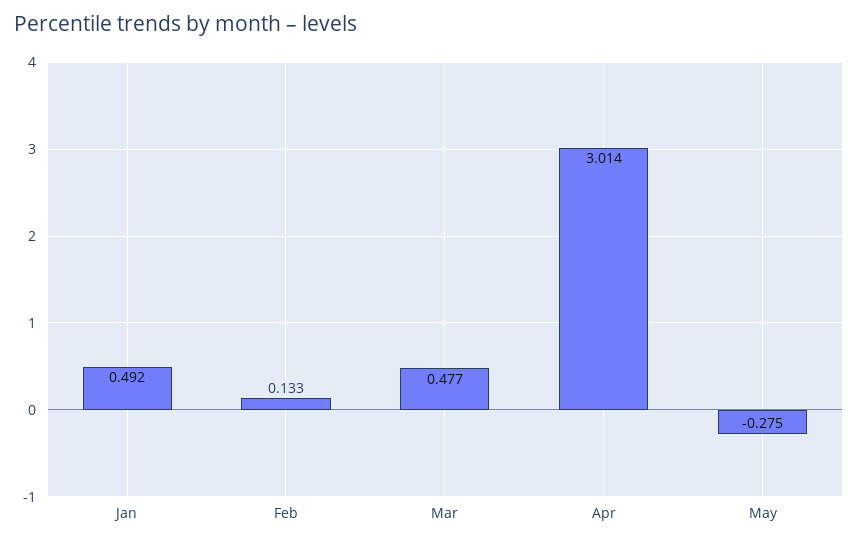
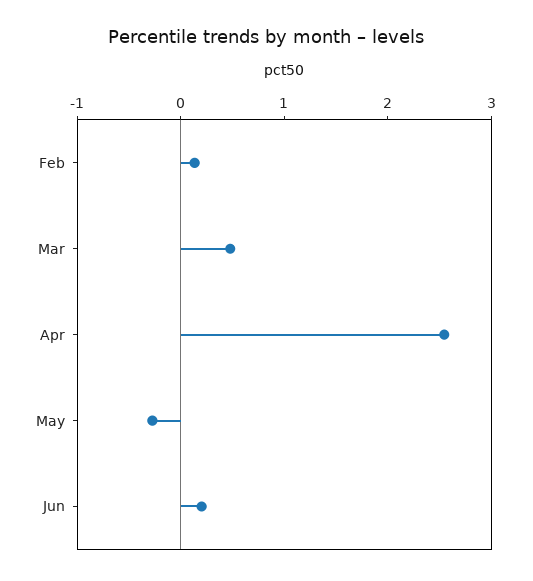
Jan: 0.492 -> none
Apr: 3.014 -> 2.6
Jun: none -> 0.2

